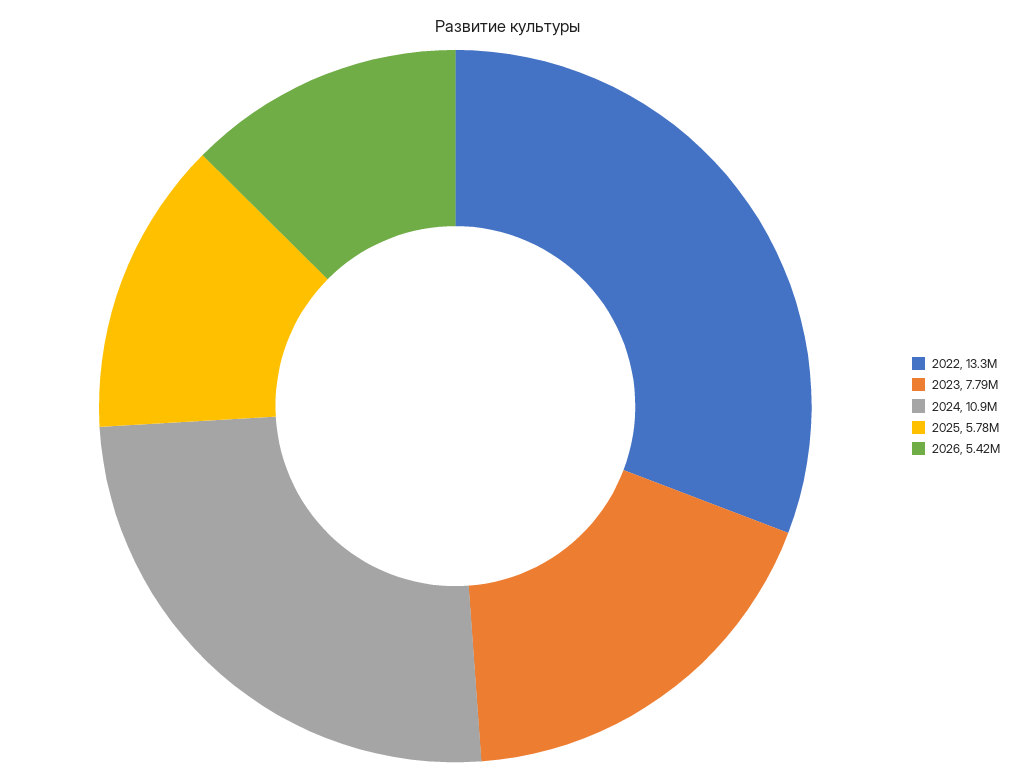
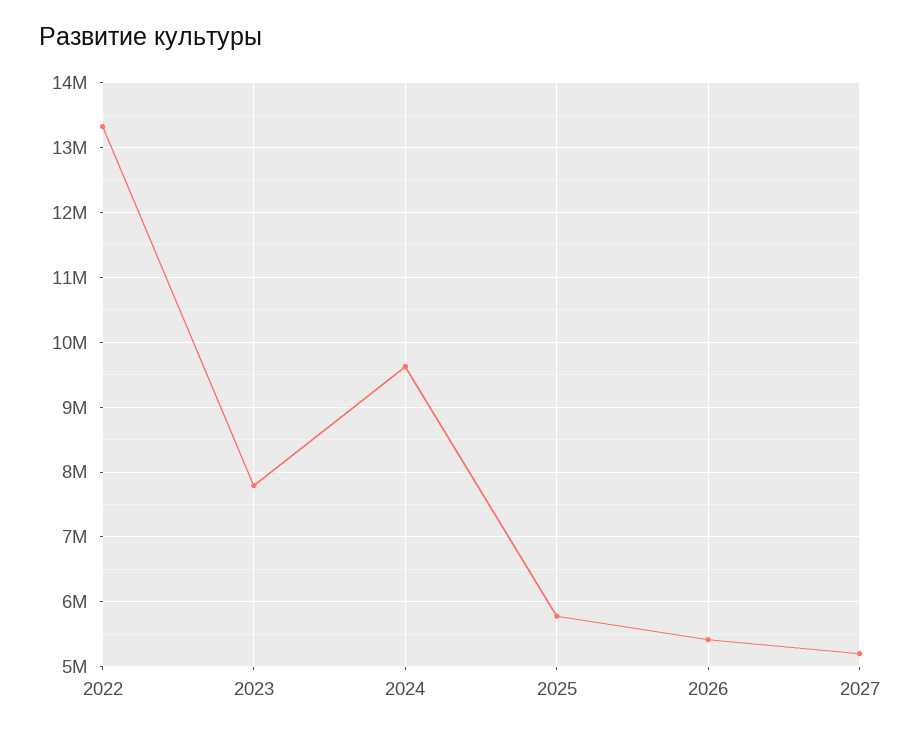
2024: 10900000 -> 9600000
2027: none -> 5200000

